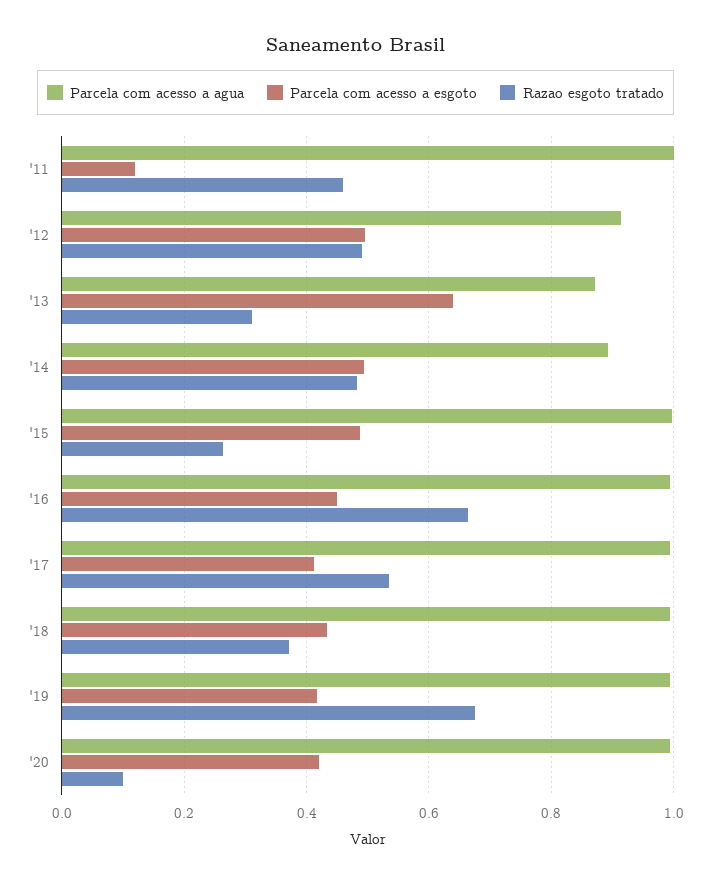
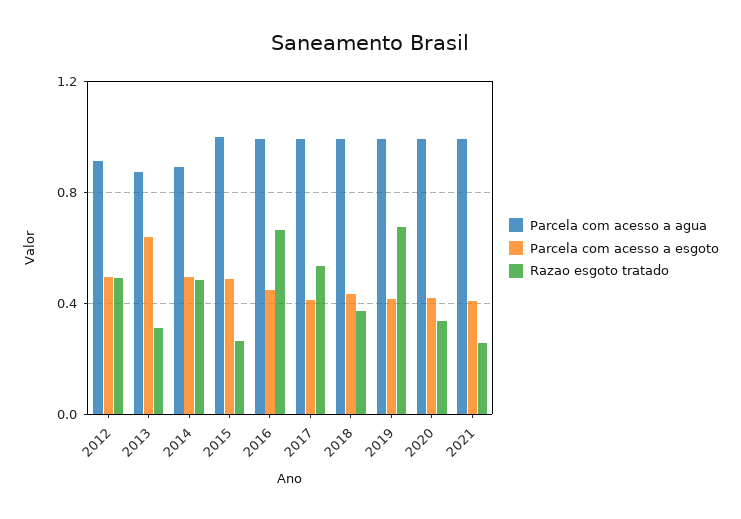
Parcela com acesso a agua, '11: 1 -> none
Parcela com acesso a esgoto, '11: 0.12 -> none
Razao esgoto tratado, '11: 0.46 -> none
Razao esgoto tratado, '20: 0.1 -> 0.35
Parcela com acesso a agua, 2021: none -> 1
Parcela com acesso a esgoto, 2021: none -> 0.4
Razao esgoto tratado, 2021: none -> 0.25

